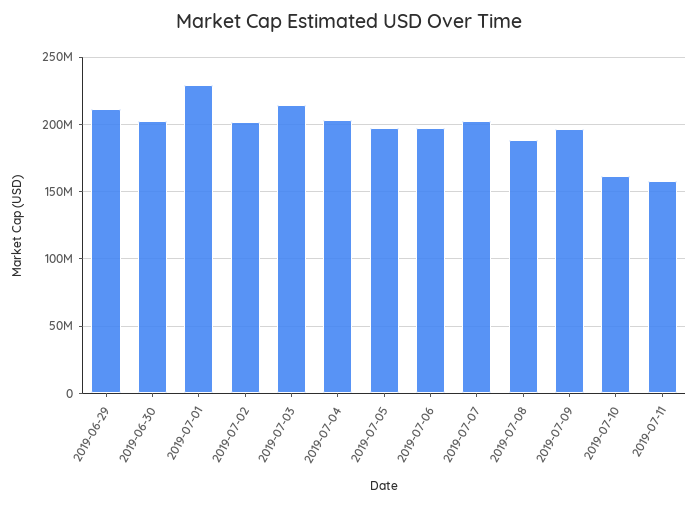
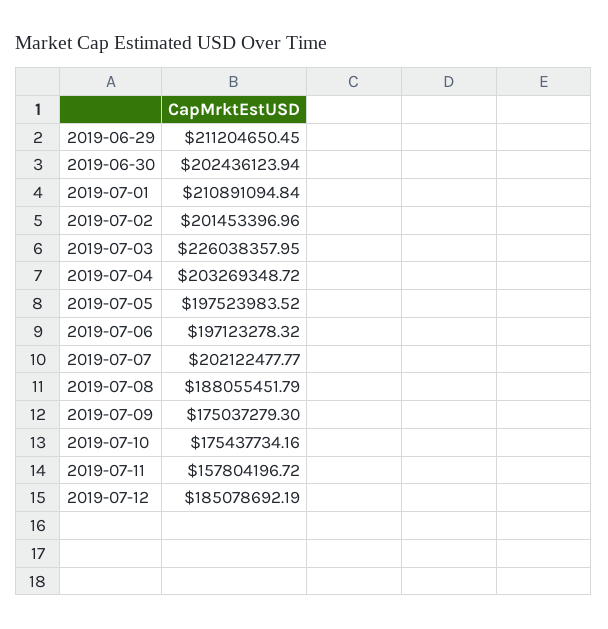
2019-07-01: 230000000 -> 210891094.84
2019-07-03: 215000000 -> 226038357.95
2019-07-09: 195000000 -> 175037279.3
2019-07-10: 160000000 -> 175437734.16
2019-07-12: none -> 185078692.19

